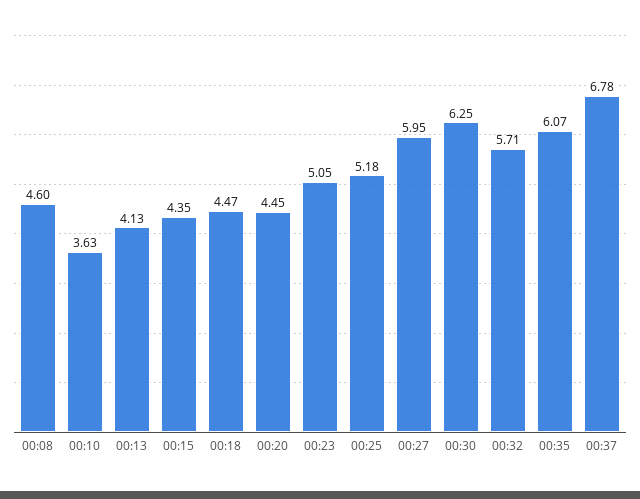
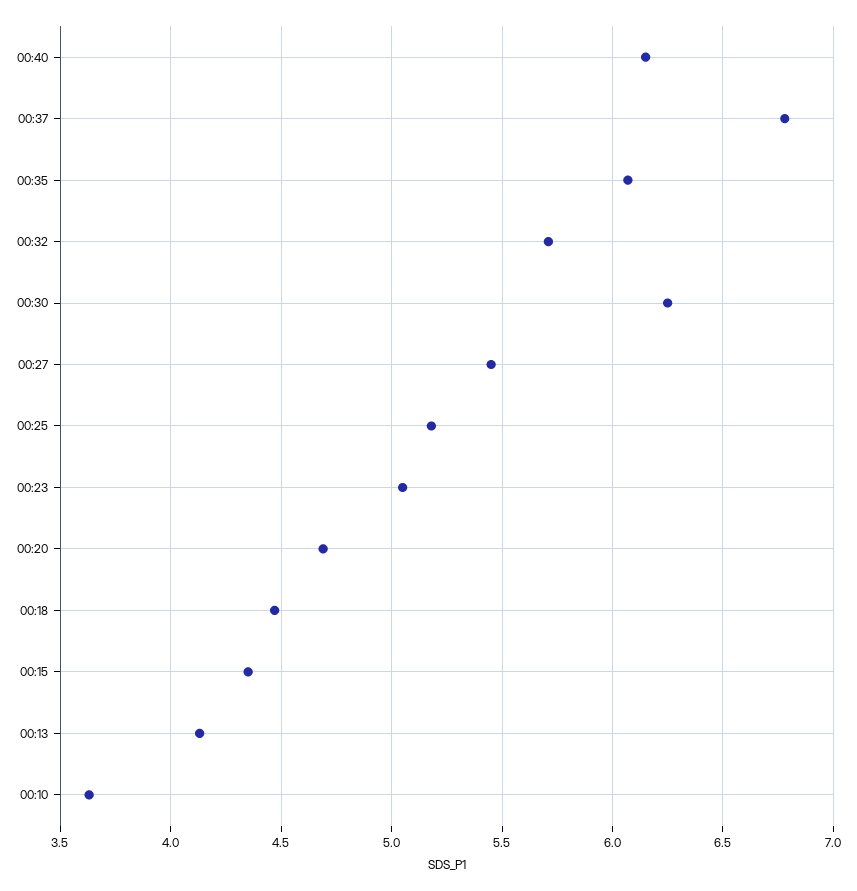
00:08: 4.6 -> none
00:20: 4.45 -> 4.7
00:27: 5.95 -> 5.45
00:40: none -> 6.15

